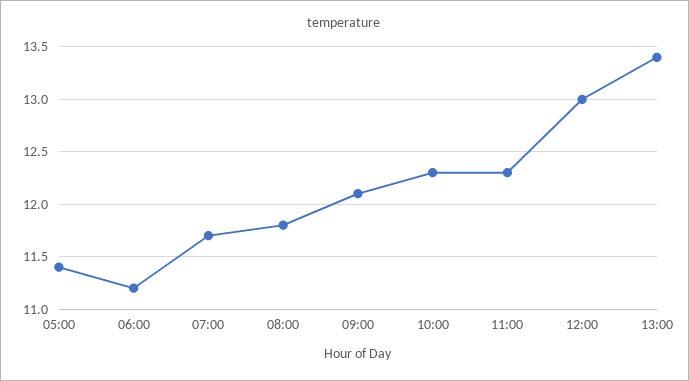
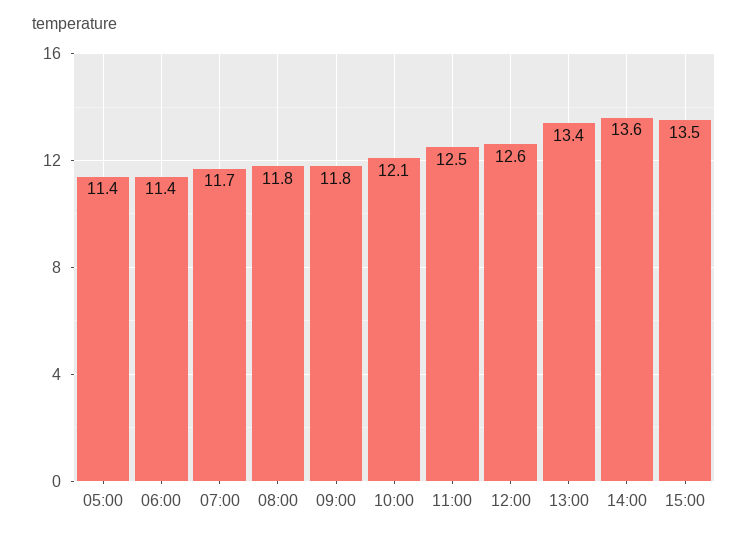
06:00: 11.2 -> 11.4
09:00: 12.1 -> 11.8
10:00: 12.3 -> 12.1
11:00: 12.3 -> 12.5
12:00: 13 -> 12.6
14:00: none -> 13.6
15:00: none -> 13.5

